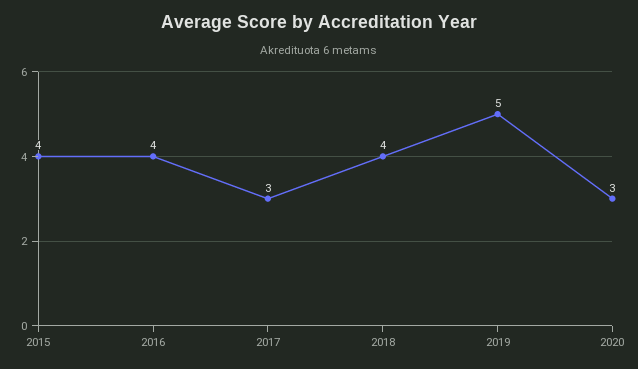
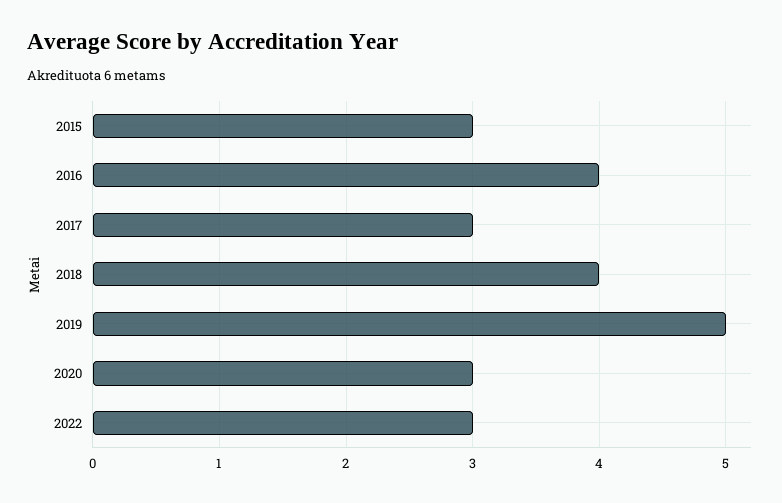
2015: 4 -> 3
2022: none -> 3

